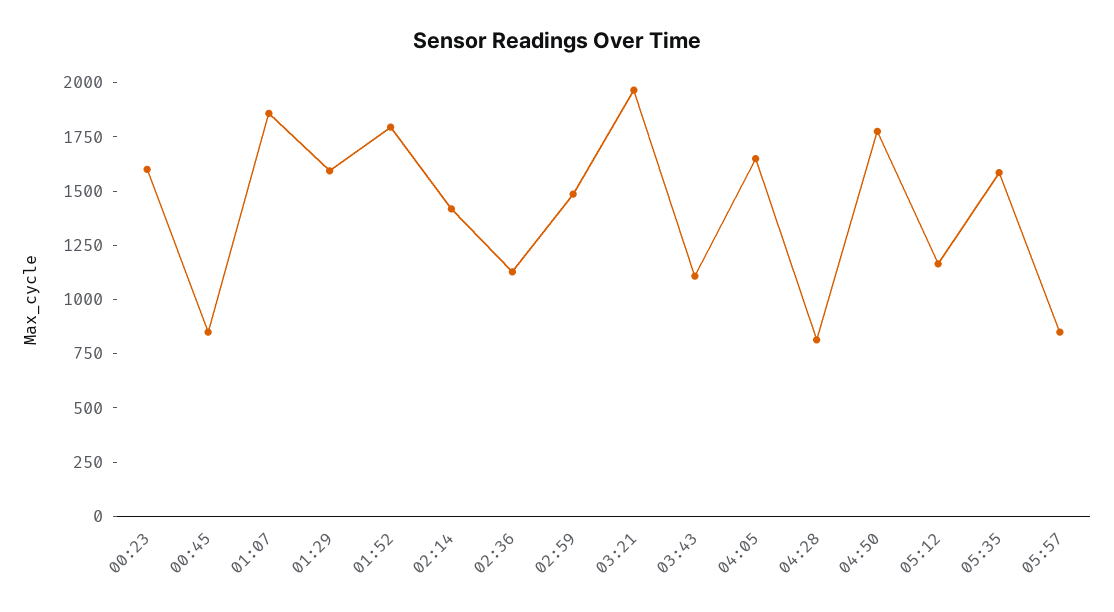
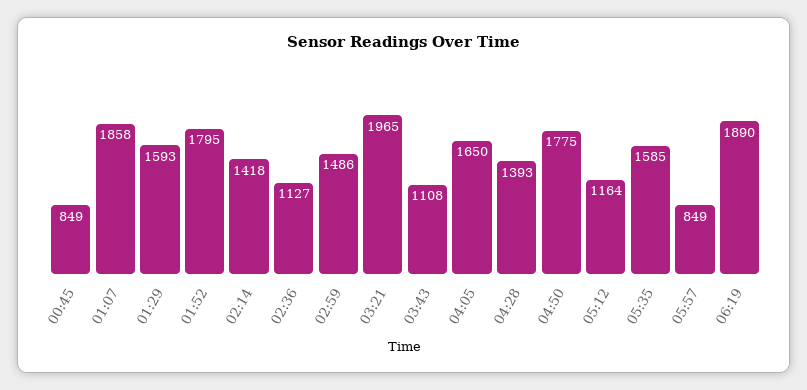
00:23: 1600 -> none
04:28: 800 -> 1393
06:19: none -> 1890

